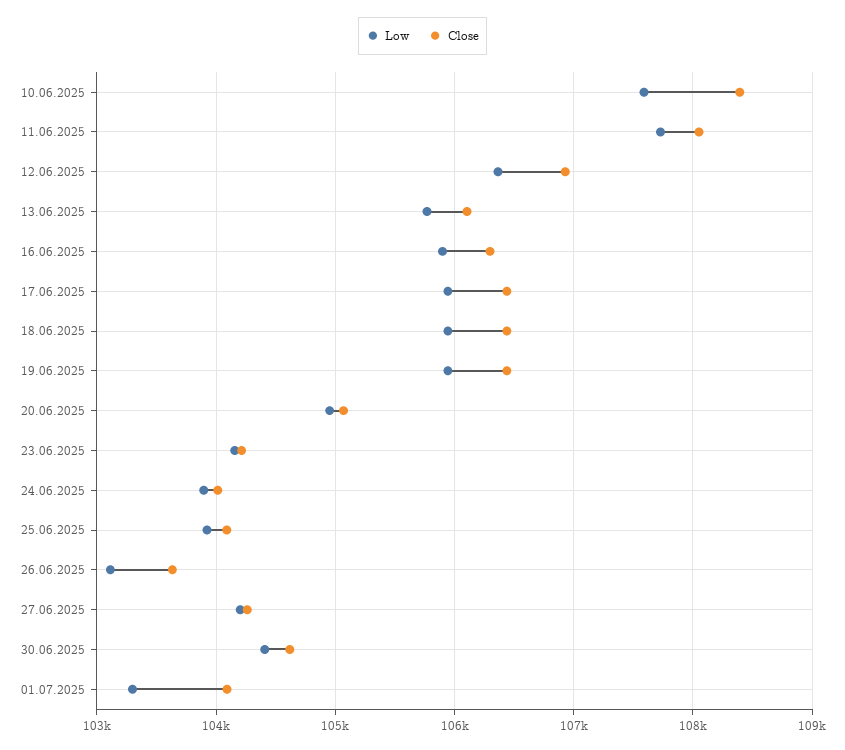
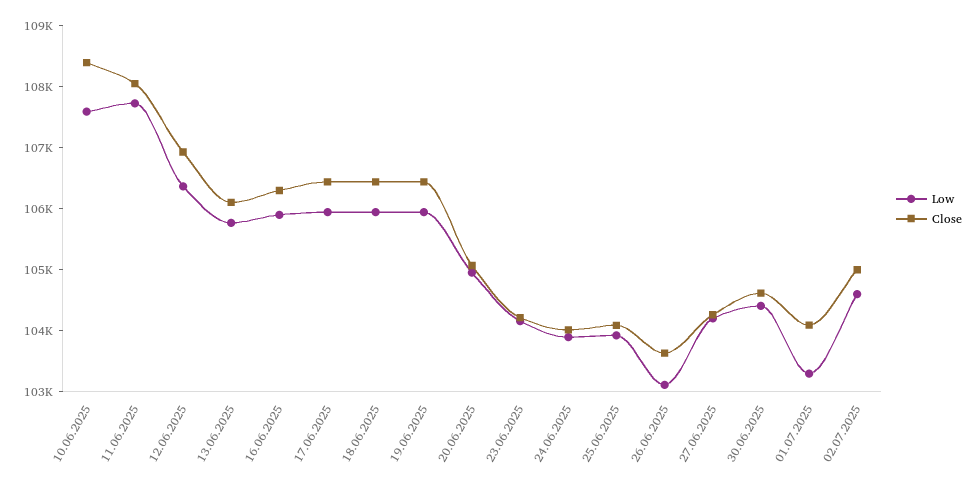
Low, 02.07.2025: none -> 104600
Close, 02.07.2025: none -> 105000

